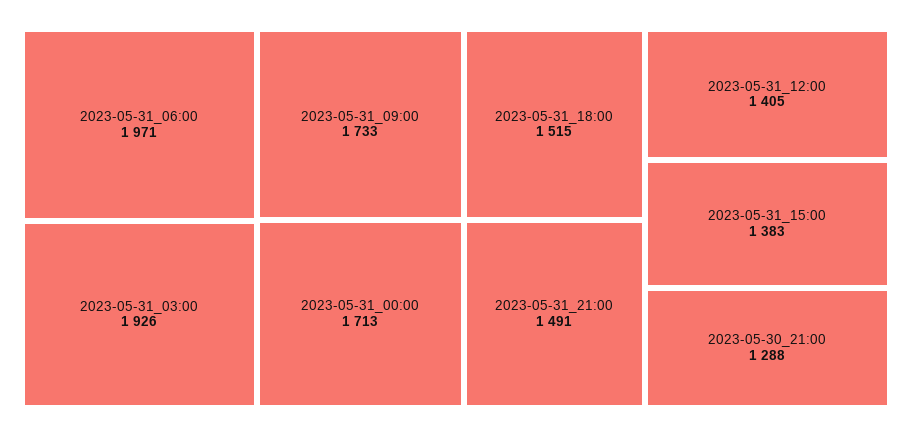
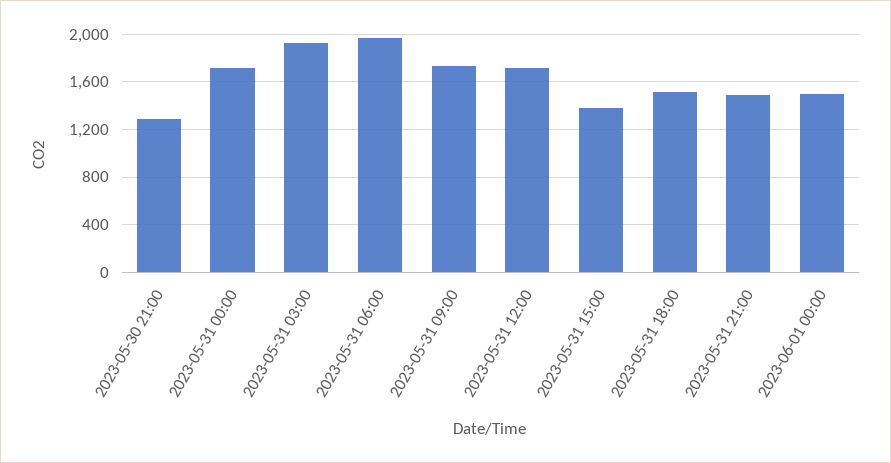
2023-05-31_12:00: 1405 -> 1700
2023-06-01 00:00: none -> 1500

